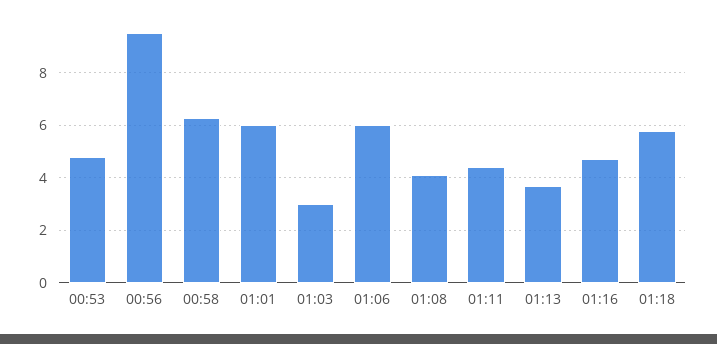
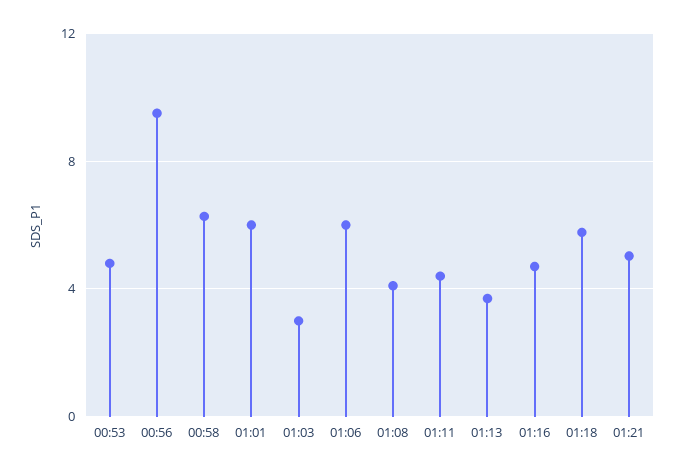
01:21: none -> 5

